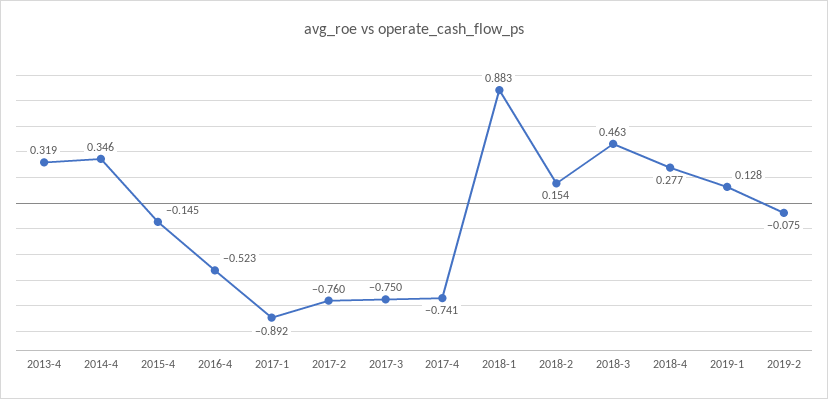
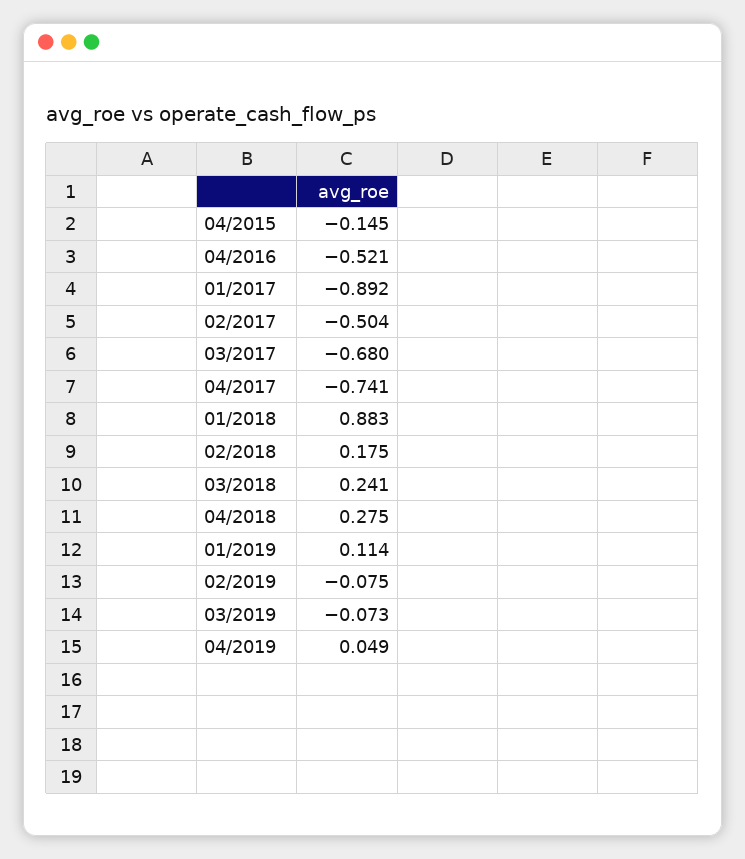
2013-4: 0.319 -> none
2014-4: 0.346 -> none
2016-4: -0.523 -> -0.521
2017-2: -0.76 -> -0.504
2017-3: -0.75 -> -0.68
2018-2: 0.154 -> 0.175
2018-3: 0.463 -> 0.241
2018-4: 0.277 -> 0.275
2019-1: 0.128 -> 0.114
03/2019: none -> -0.073
04/2019: none -> 0.049

